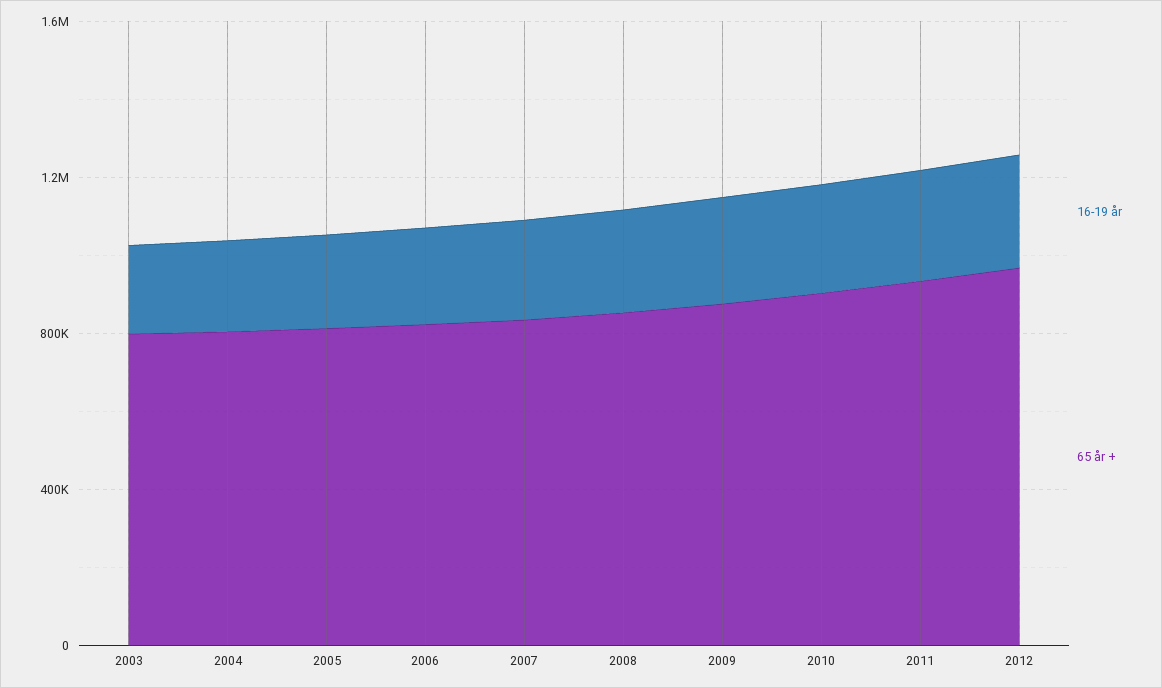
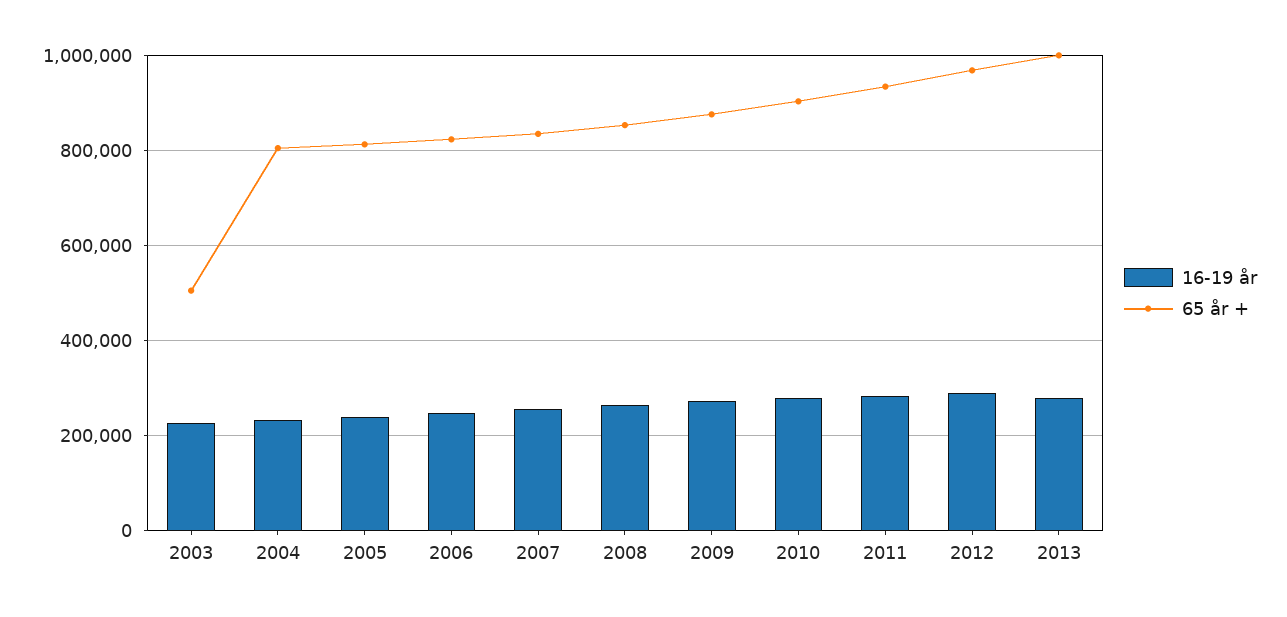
65 år +, 2003: 800000 -> 500000
16-19 år, 2013: none -> 280000
65 år +, 2013: none -> 1000000

